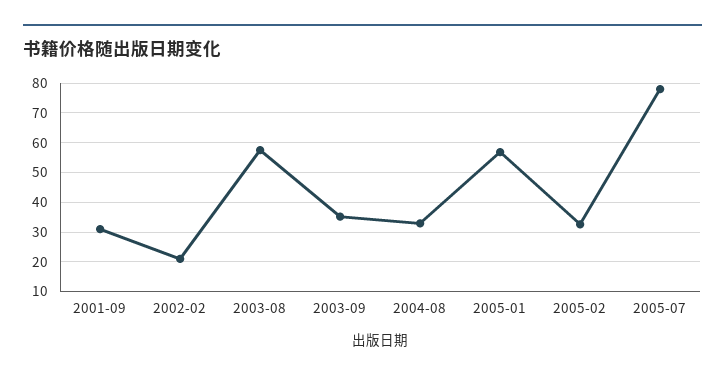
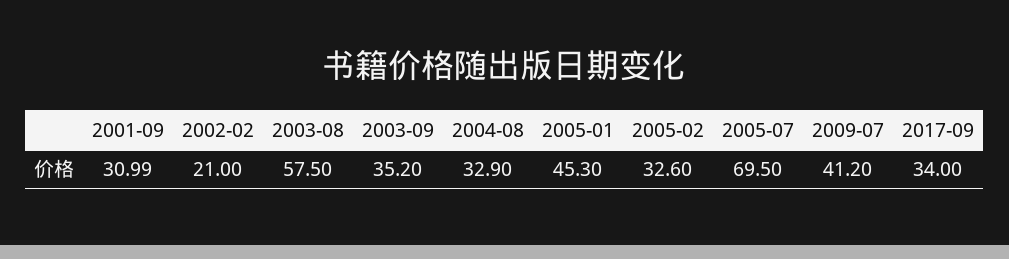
2005-01: 57.5 -> 45.3
2005-07: 77.5 -> 69.5
2009-07: none -> 41.2
2017-09: none -> 34

